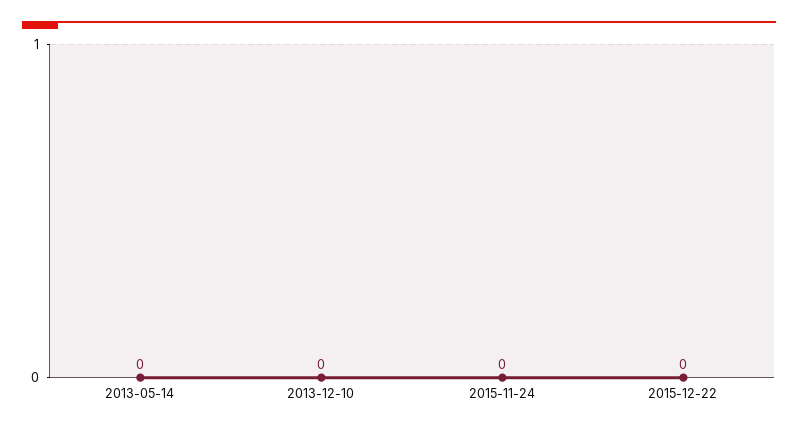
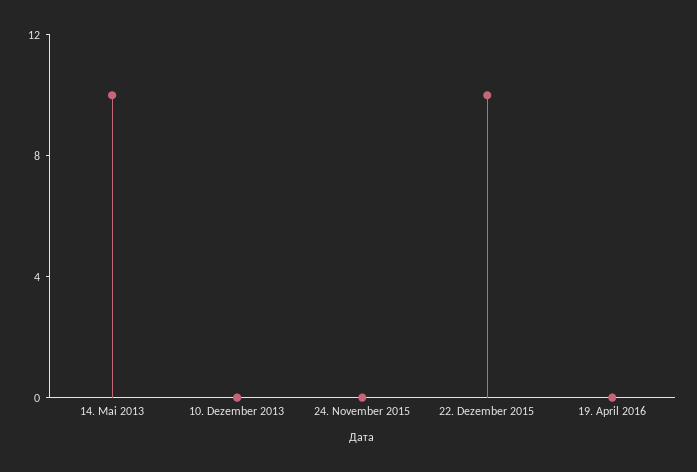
2013-05-14: 0 -> 10
2015-12-22: 0 -> 10
19. April 2016: none -> 0

